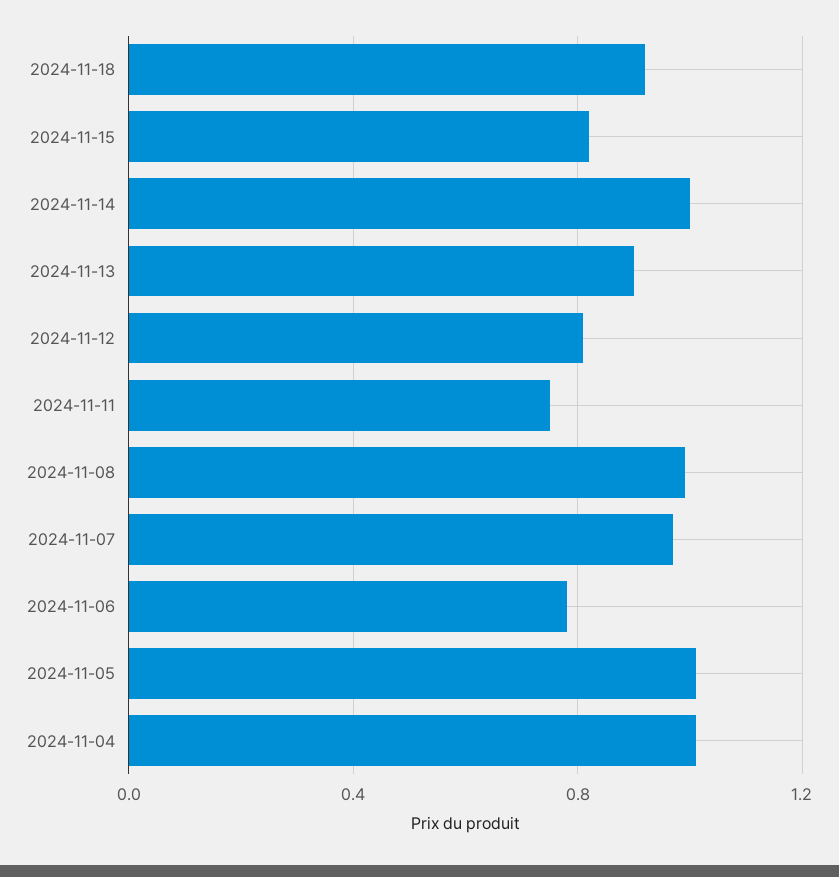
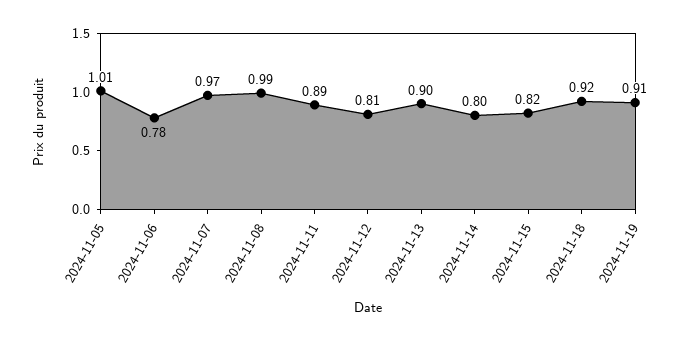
2024-11-14: 1 -> 0.8
2024-11-11: 0.75 -> 0.89
2024-11-04: 1 -> none
2024-11-19: none -> 0.91

